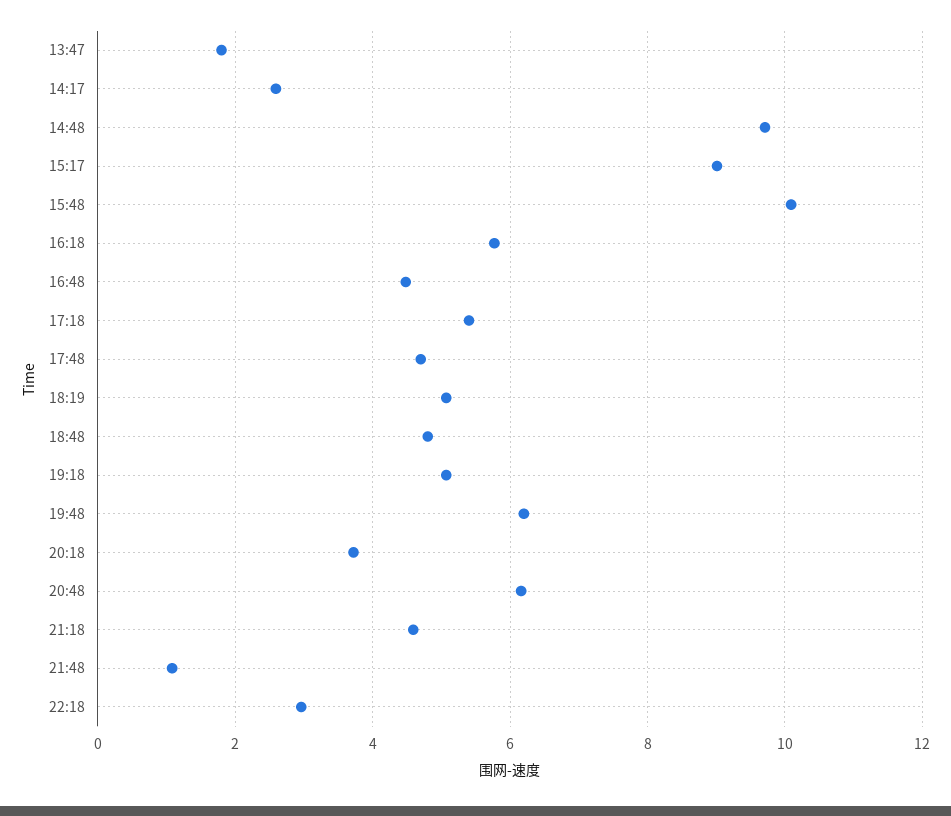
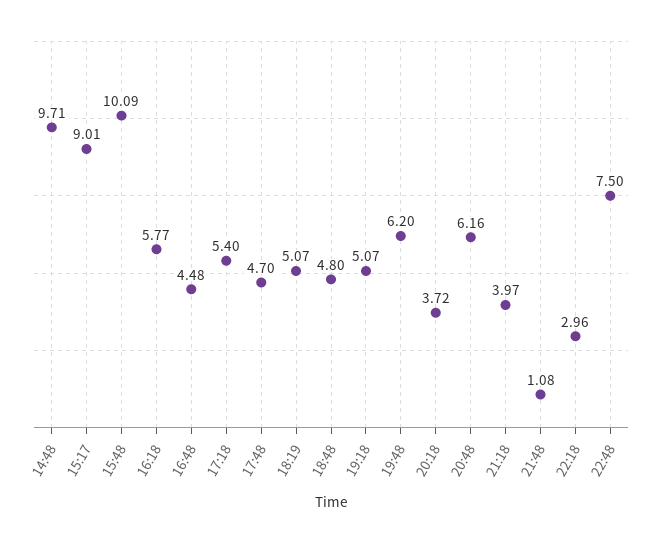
13:47: 1.8 -> none
14:17: 2.6 -> none
21:18: 4.6 -> 3.97
22:48: none -> 7.5

